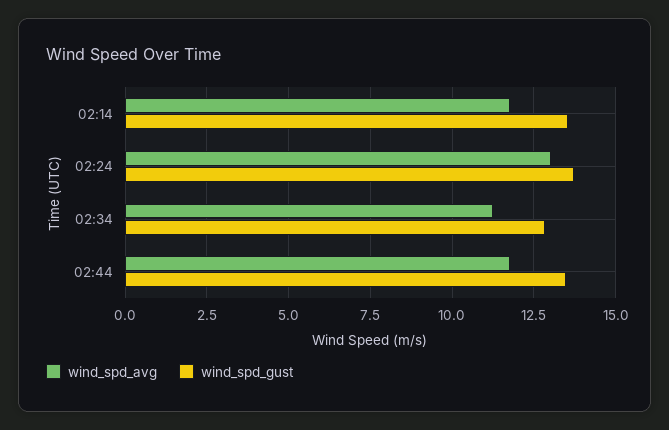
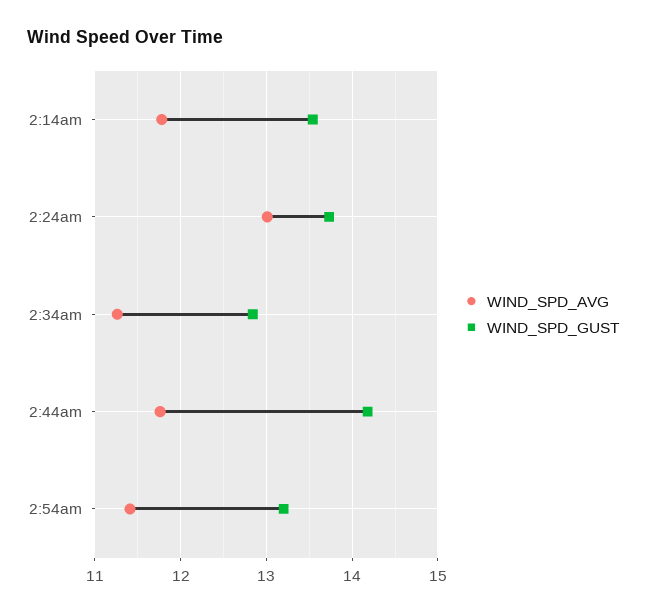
wind_spd_gust, 02:44: 13.5 -> 14.2
wind_spd_avg, 2:54am: none -> 11.4
wind_spd_gust, 2:54am: none -> 13.2

